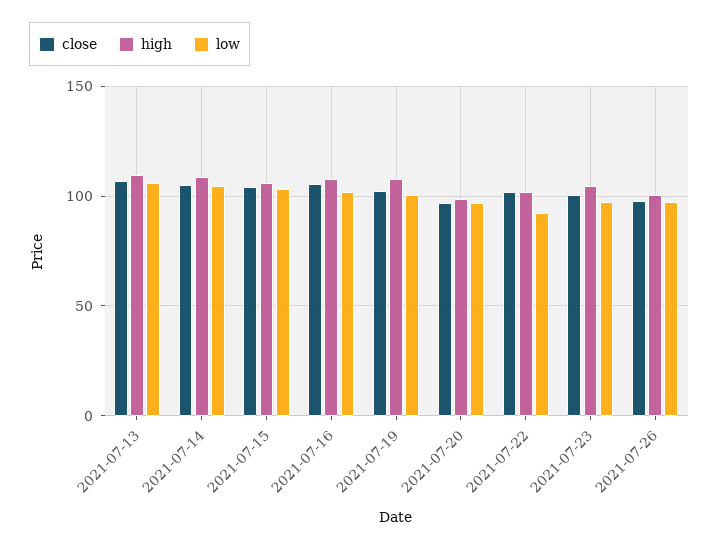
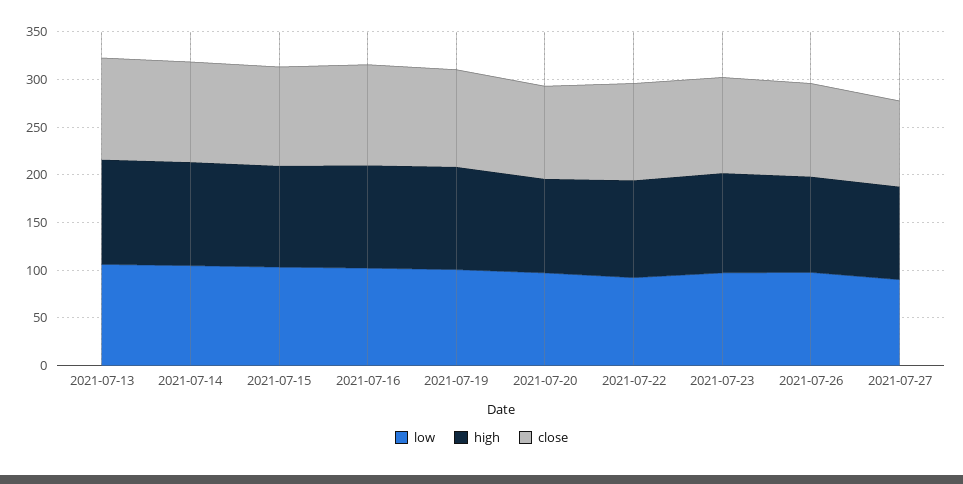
low, 2021-07-27: none -> 90
high, 2021-07-27: none -> 100
close, 2021-07-27: none -> 90

